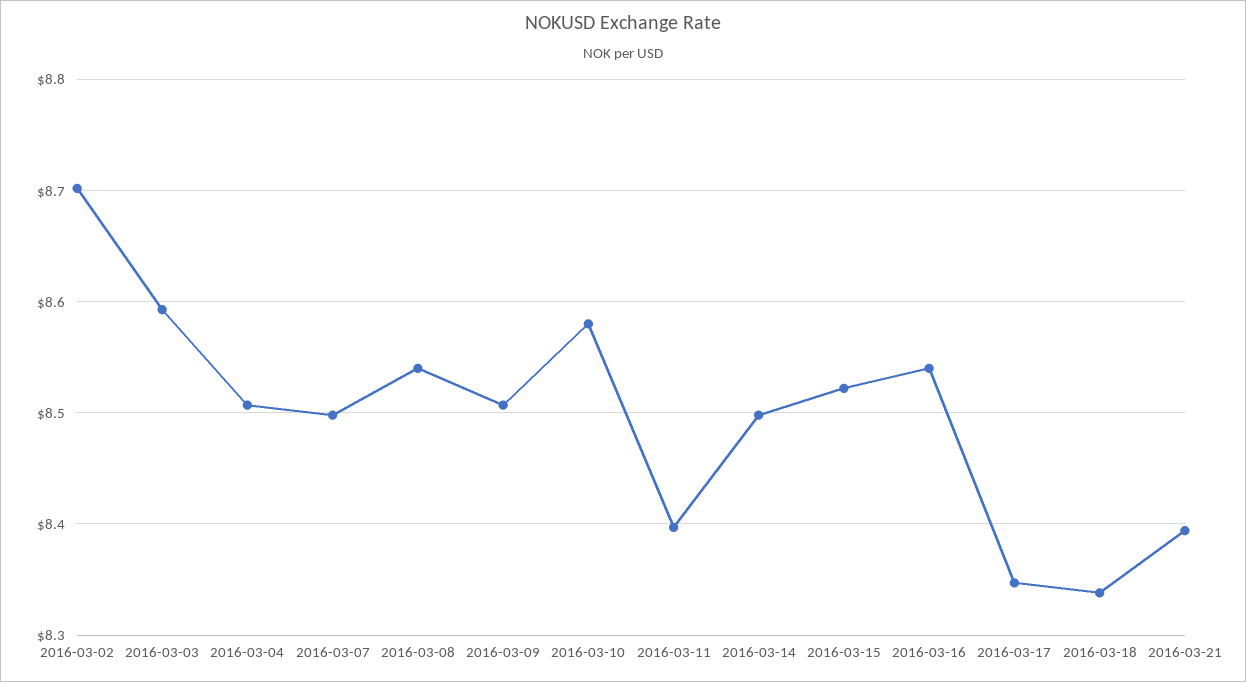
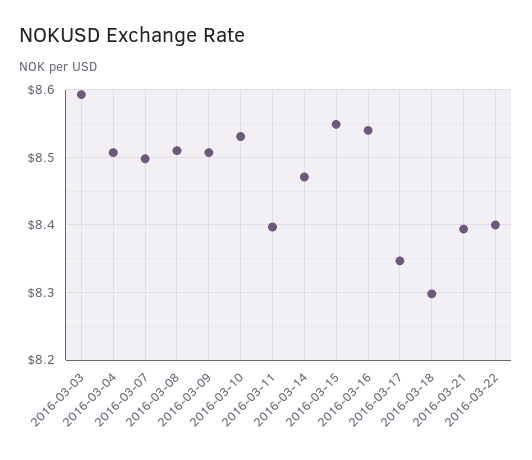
2016-03-02: 8.7 -> none
2016-03-08: 8.54 -> 8.51
2016-03-10: 8.58 -> 8.53
2016-03-14: 8.5 -> 8.47
2016-03-15: 8.52 -> 8.55
2016-03-18: 8.34 -> 8.3
2016-03-22: none -> 8.4

